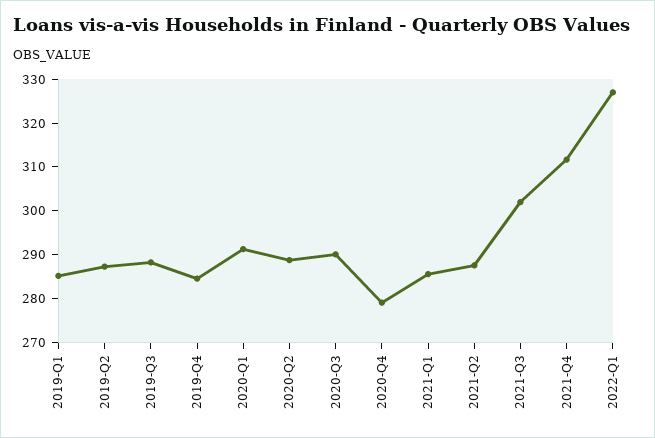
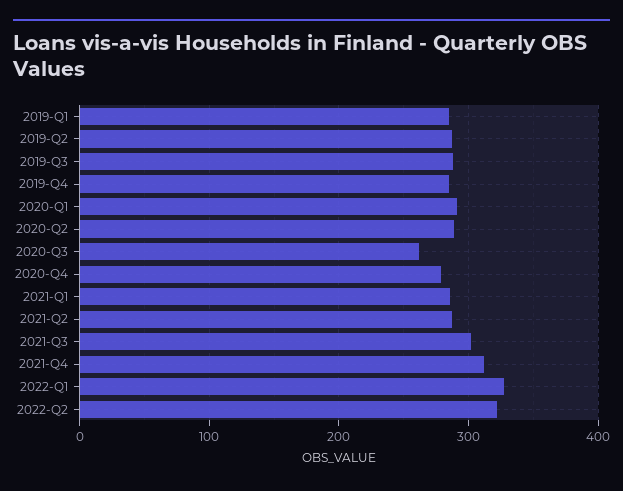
2020-Q3: 290 -> 260
2022-Q2: none -> 320

